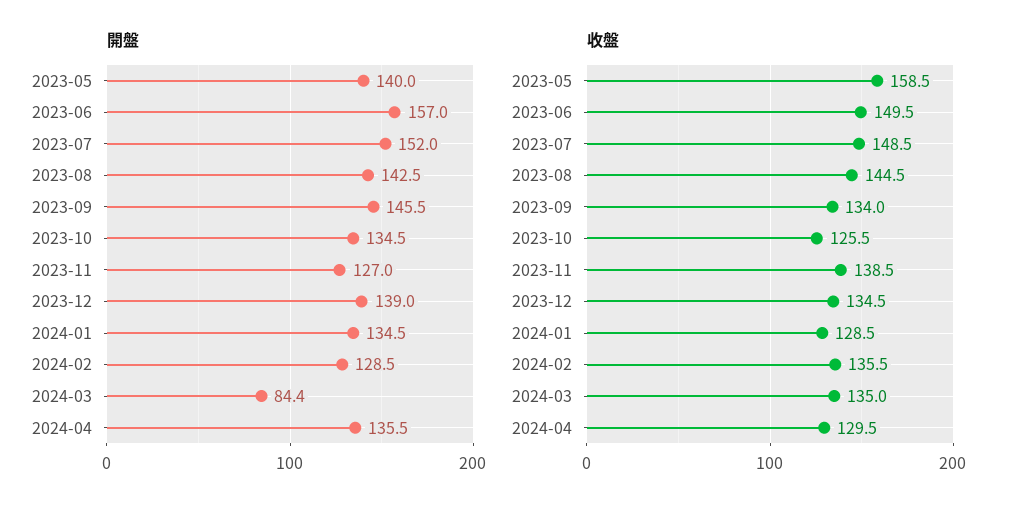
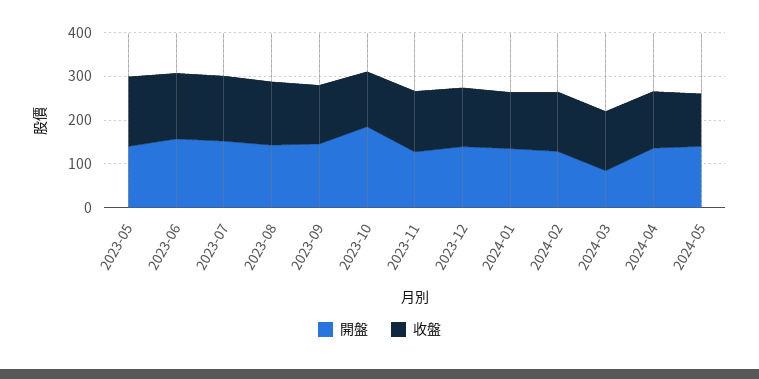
開盤, 2023-10: 134.5 -> 180
開盤, 2024-05: none -> 140
收盤, 2024-05: none -> 120

